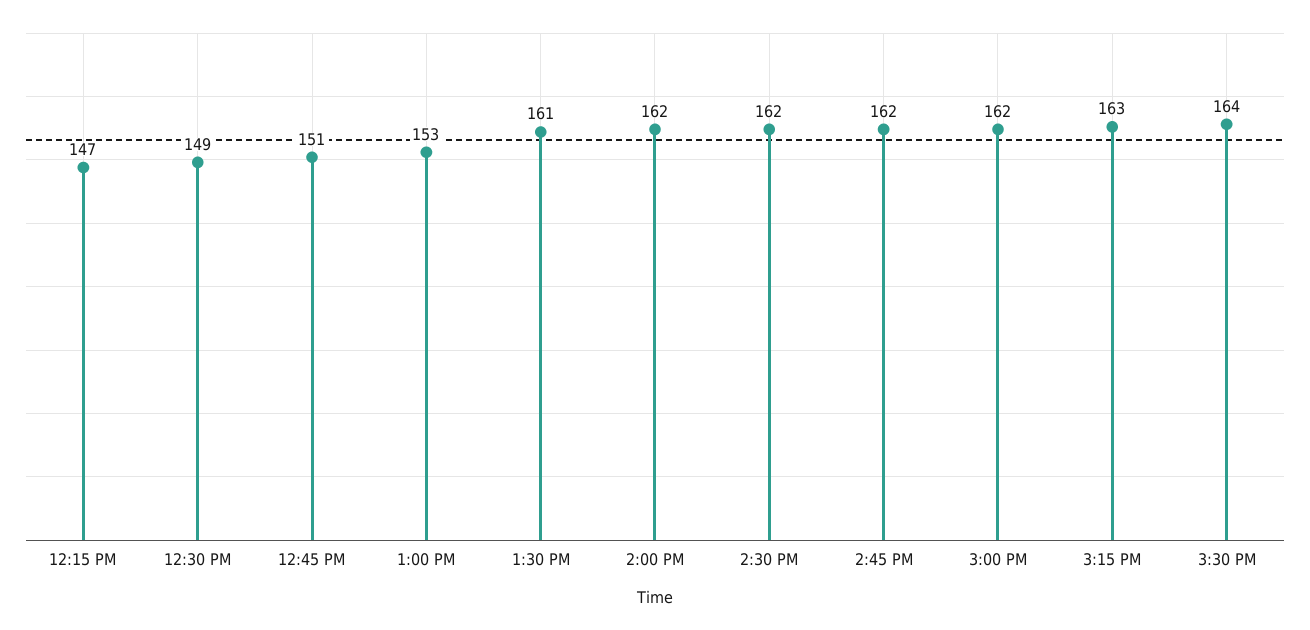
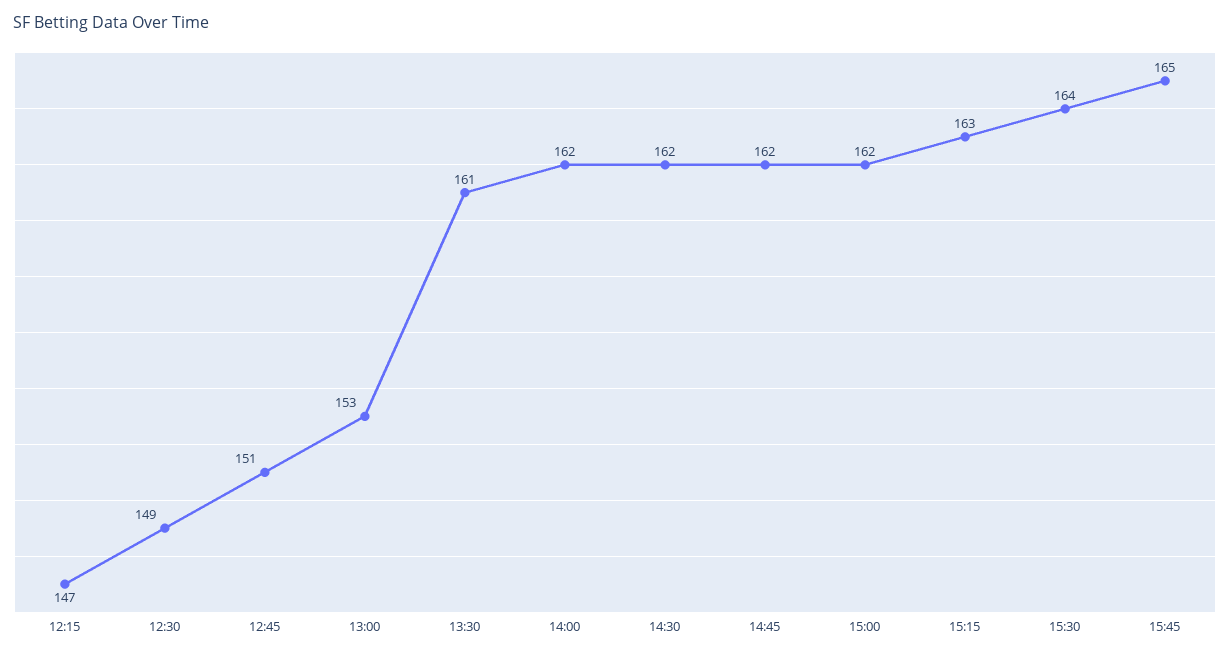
15:45: none -> 165

